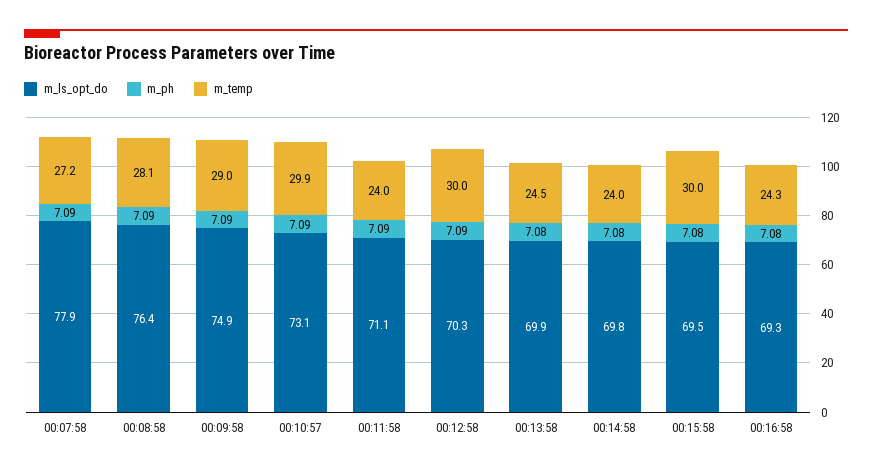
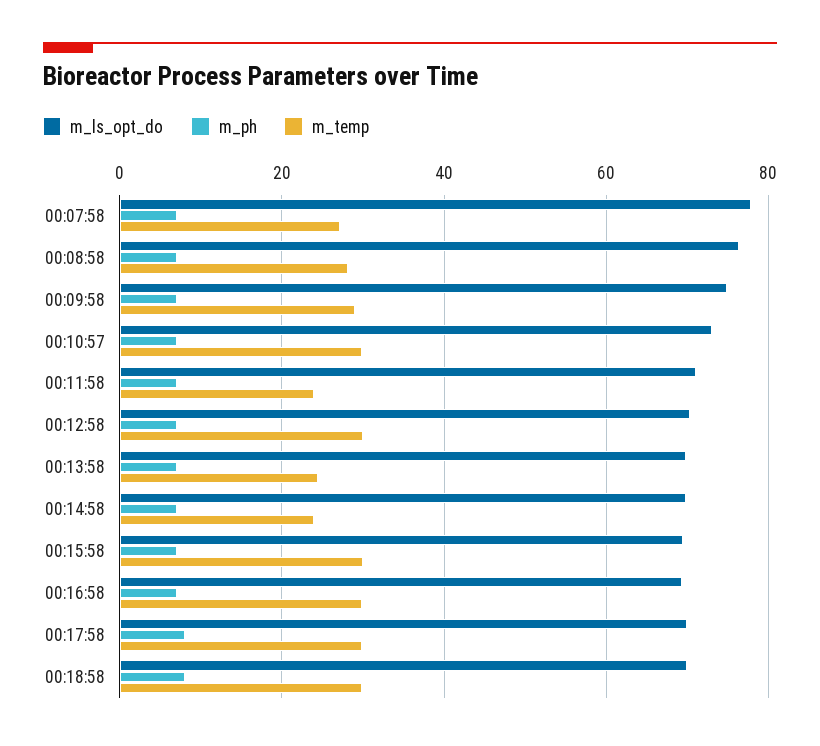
m_temp, 00:16:58: 24.3 -> 30
m_ls_opt_do, 00:17:58: none -> 70
m_ph, 00:17:58: none -> 8
m_temp, 00:17:58: none -> 30
m_ls_opt_do, 00:18:58: none -> 70
m_ph, 00:18:58: none -> 8
m_temp, 00:18:58: none -> 30

